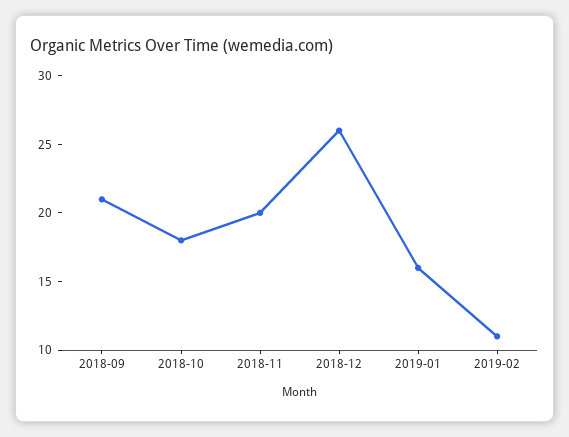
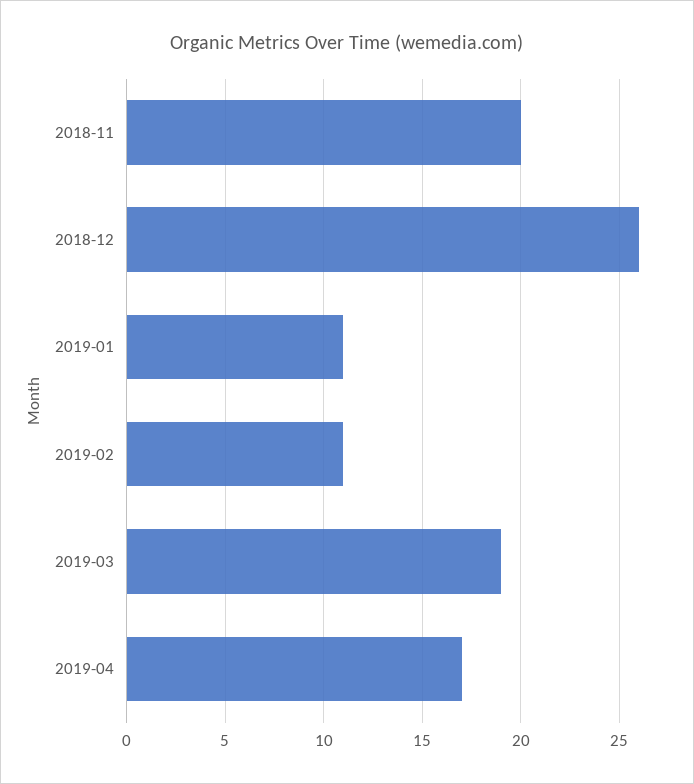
2018-09: 21 -> none
2018-10: 18 -> none
2019-01: 16 -> 11
2019-03: none -> 19
2019-04: none -> 17

